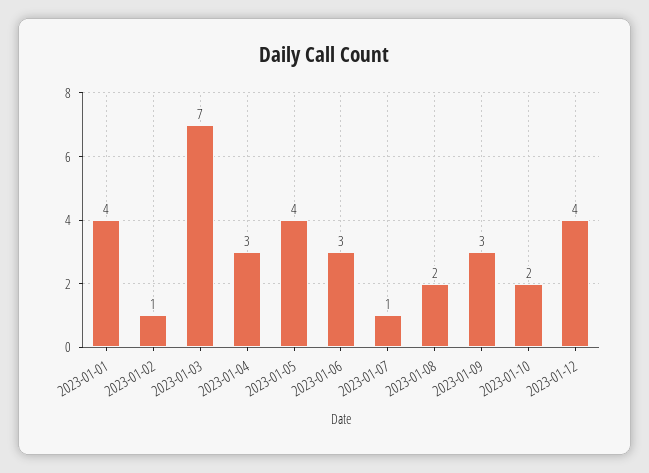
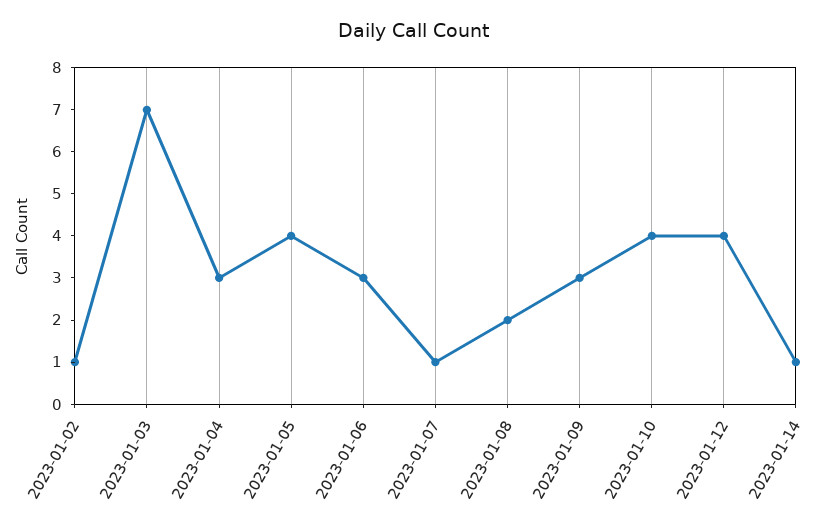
2023-01-01: 4 -> none
2023-01-10: 2 -> 4
2023-01-14: none -> 1

